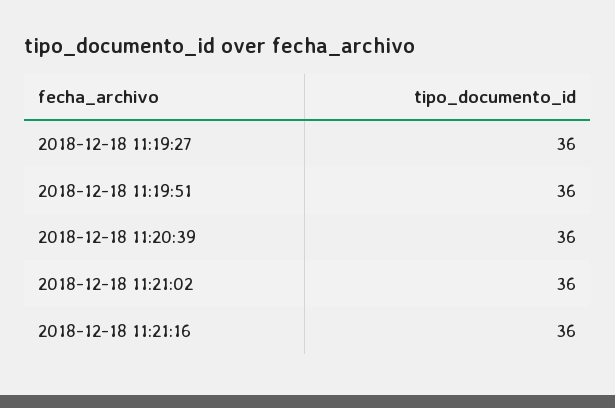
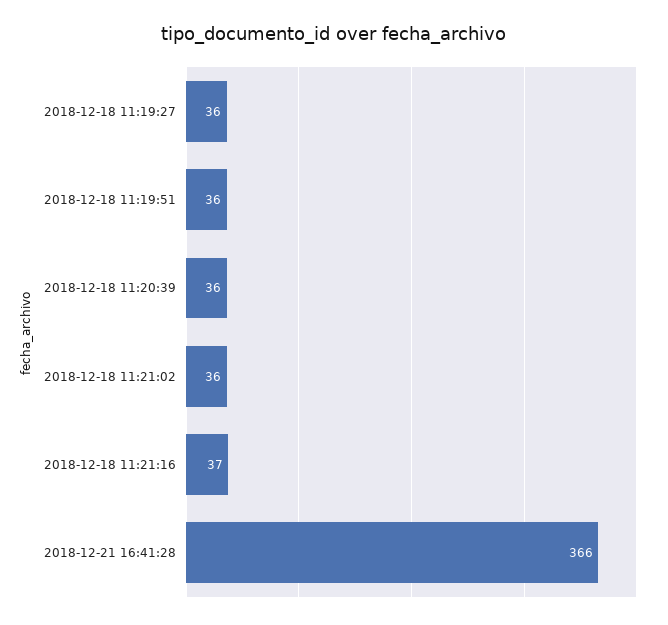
2018-12-18 11:21:16: 36 -> 37
2018-12-21 16:41:28: none -> 366

